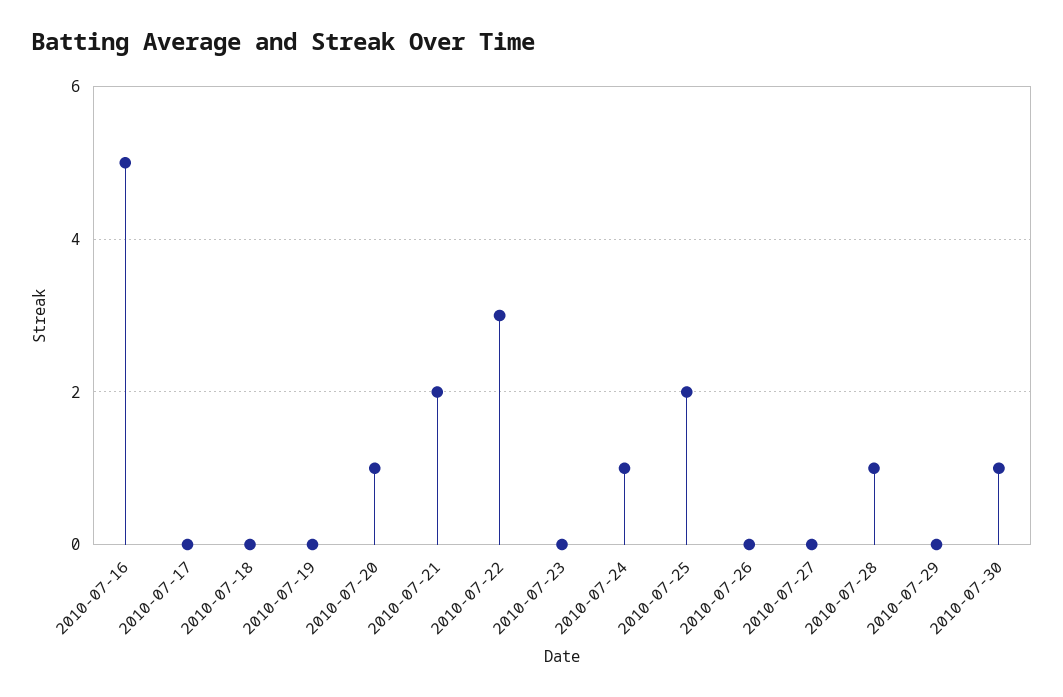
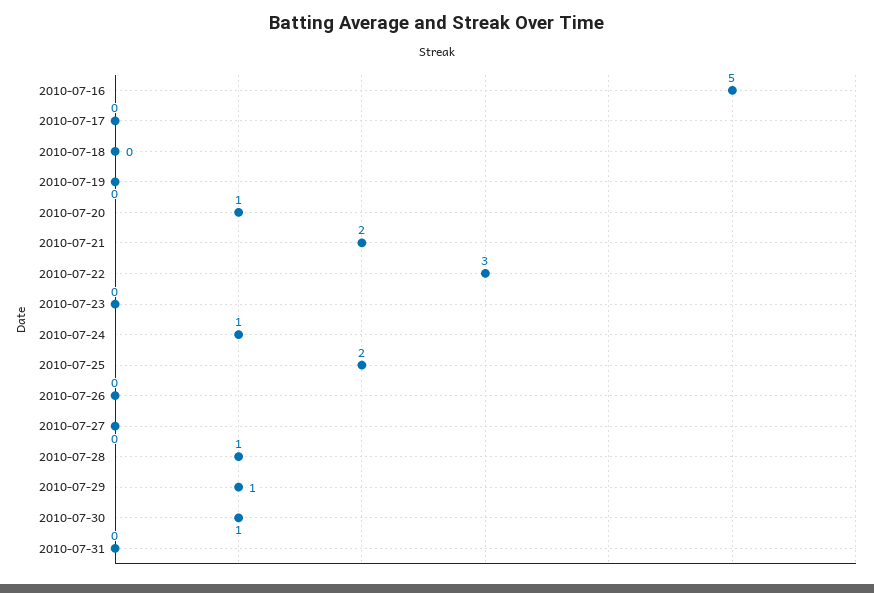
2010-07-29: 0 -> 1
2010-07-31: none -> 0

